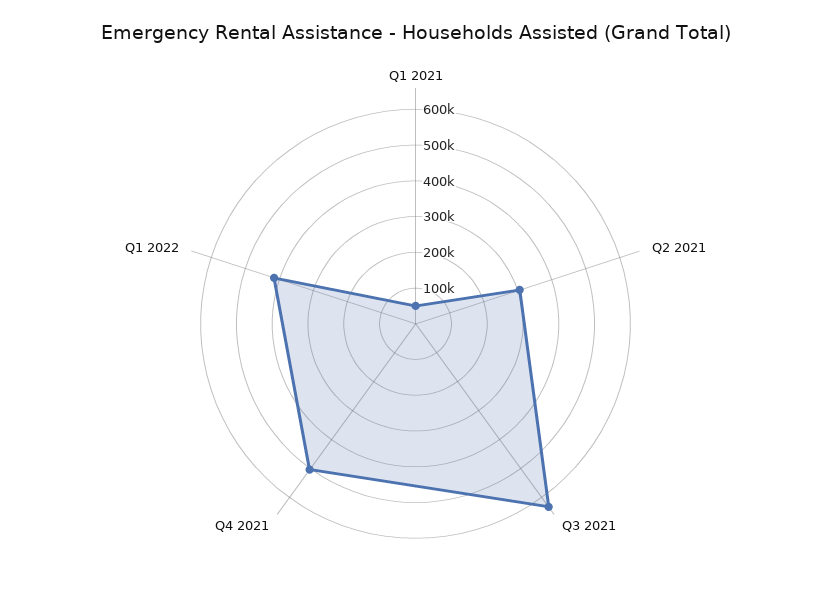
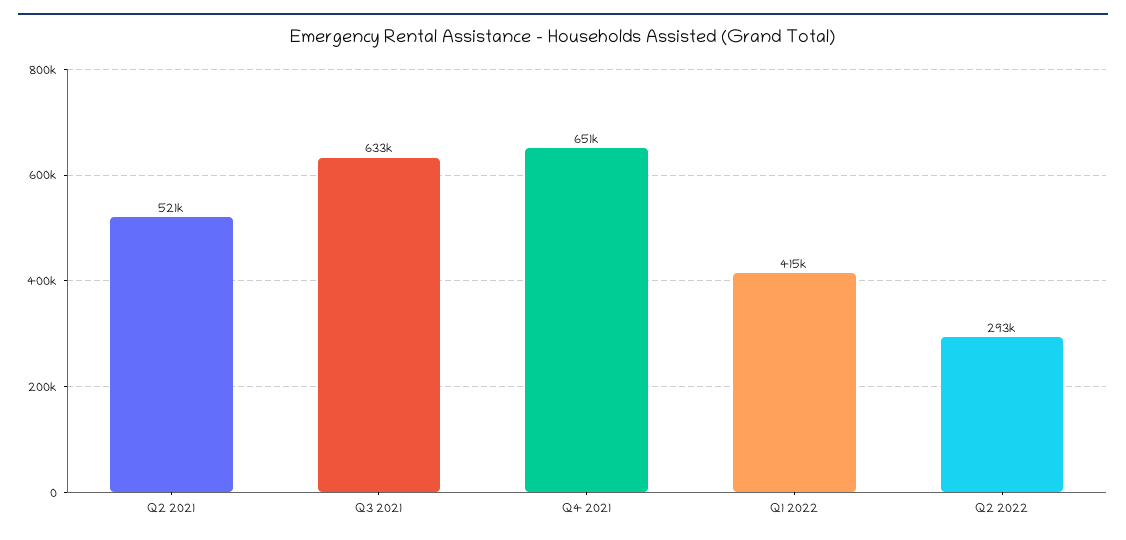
Q1 2021: 50000 -> none
Q2 2021: 300000 -> 521000
Q4 2021: 500000 -> 651000
Q2 2022: none -> 293000

